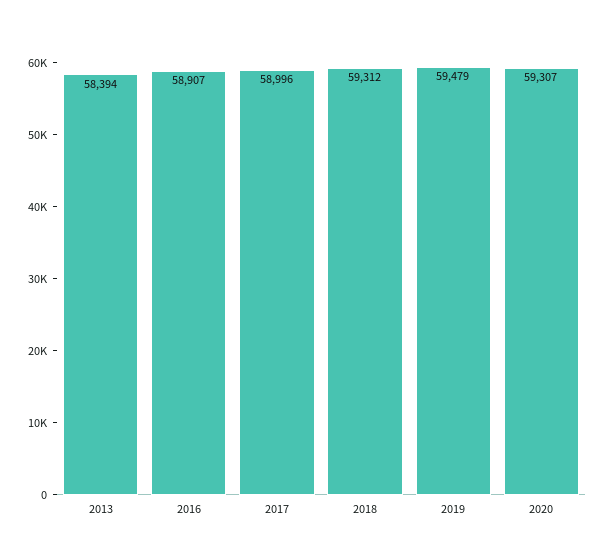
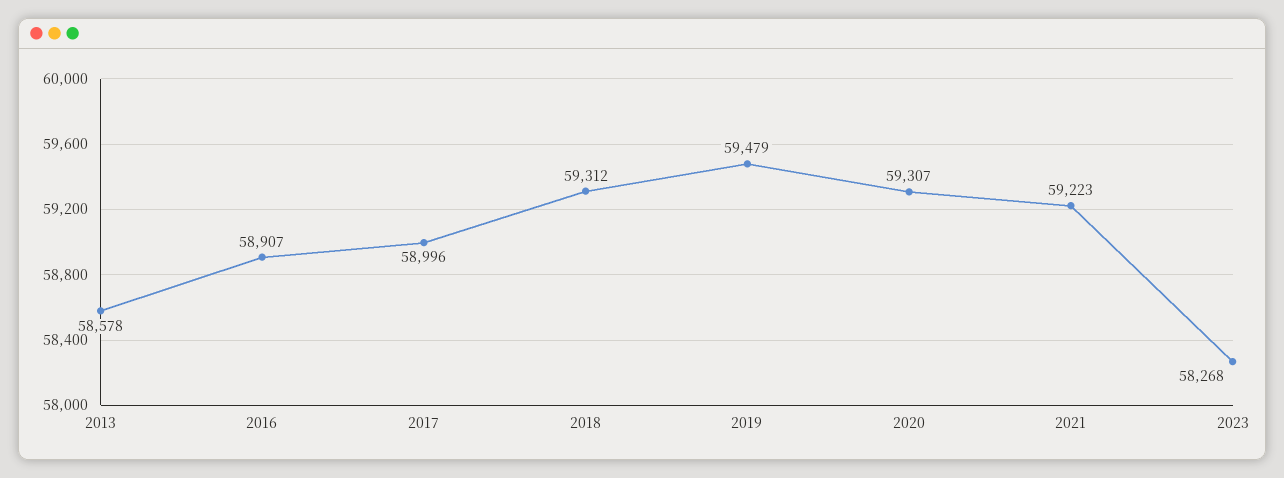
2013: 58394 -> 58578
2021: none -> 59223
2023: none -> 58268

